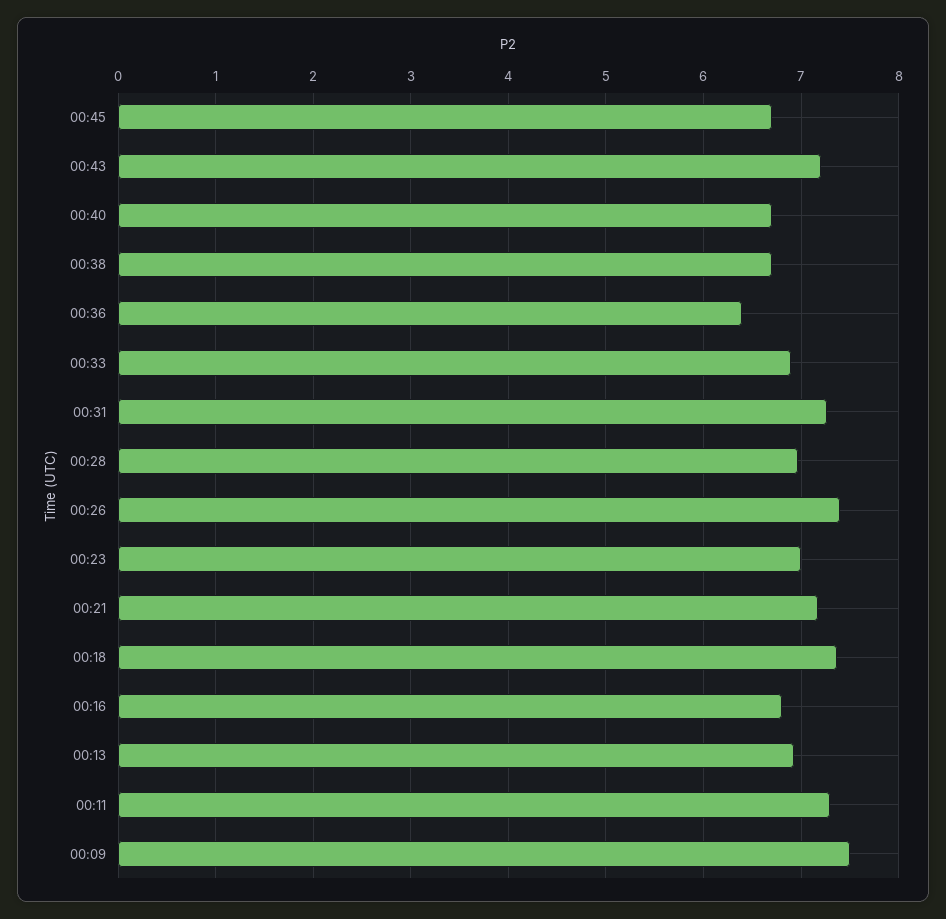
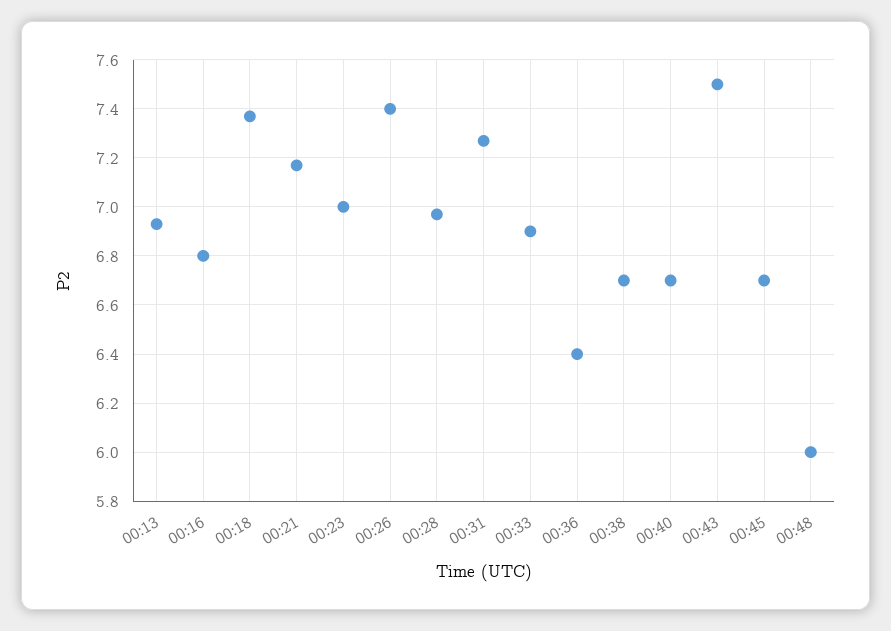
00:43: 7.2 -> 7.5
00:11: 7.3 -> none
00:09: 7.5 -> none
00:48: none -> 6

